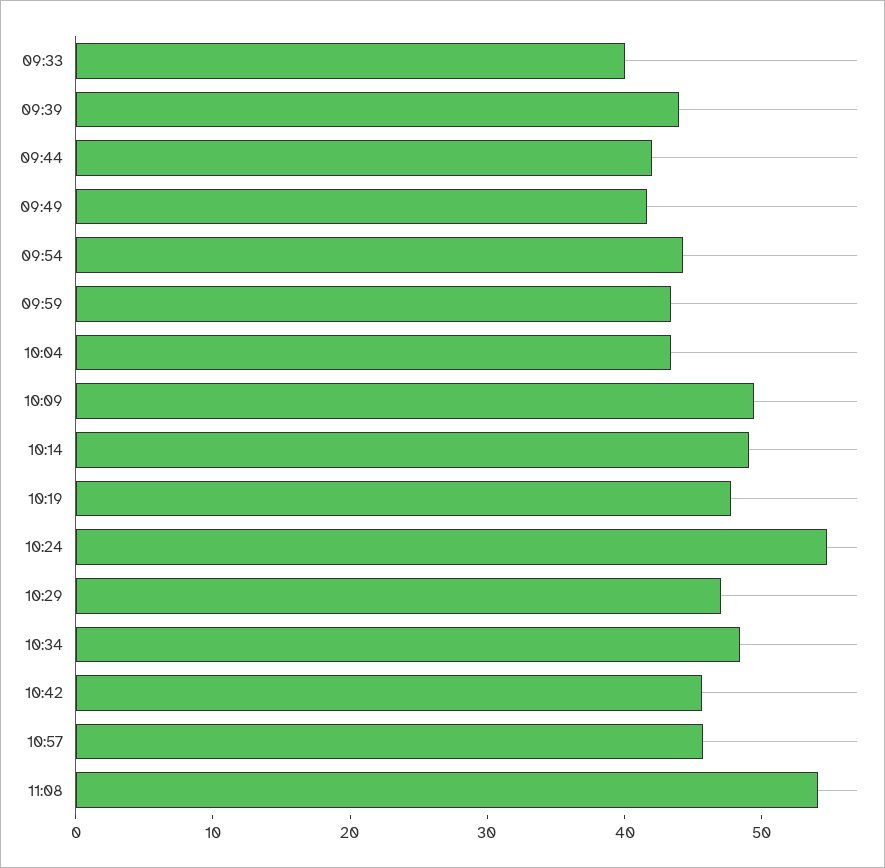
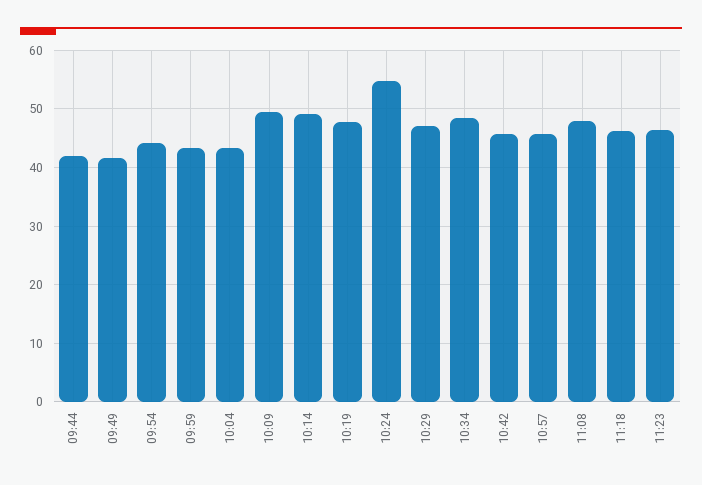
09:33: 40 -> none
09:39: 44 -> none
11:08: 54 -> 48
11:18: none -> 46
11:23: none -> 46

